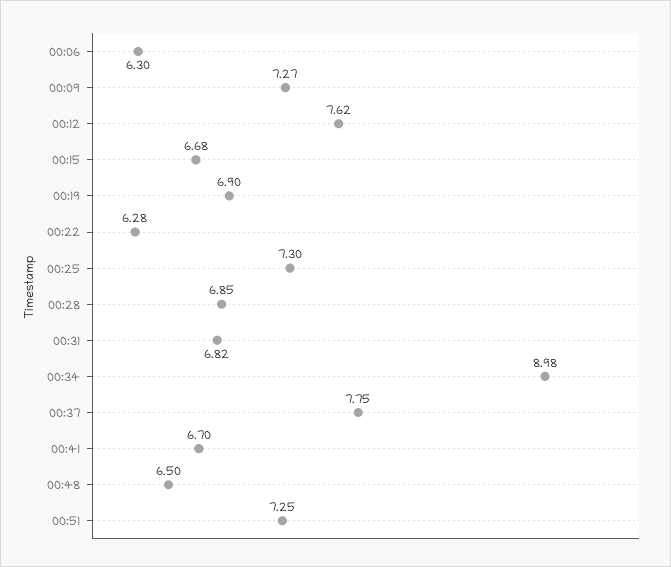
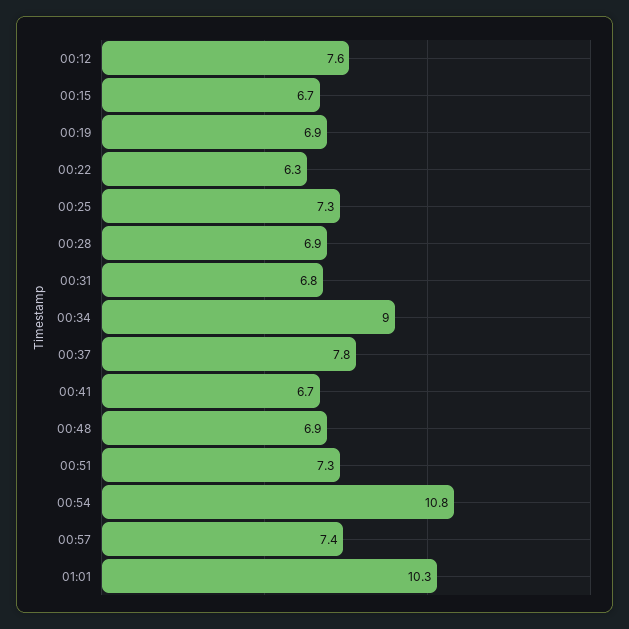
00:06: 6.3 -> none
00:09: 7.27 -> none
00:48: 6.5 -> 6.9
00:54: none -> 10.8
00:57: none -> 7.4
01:01: none -> 10.3

